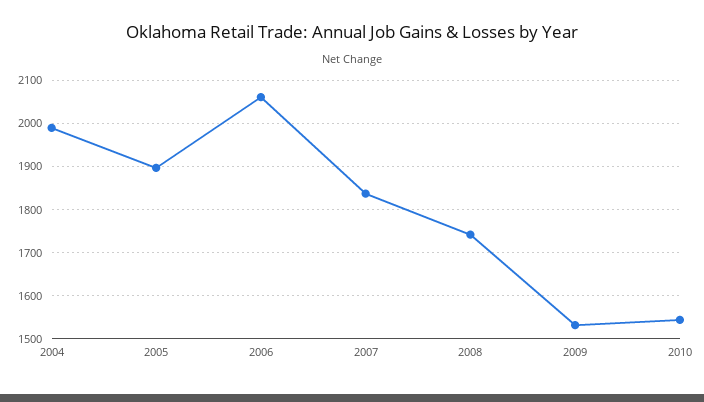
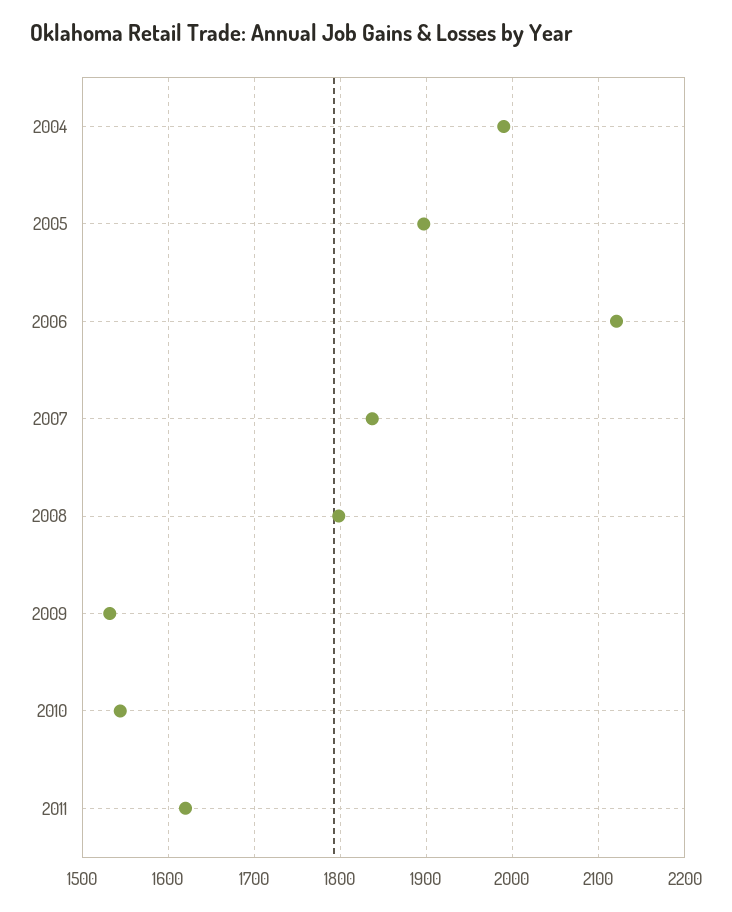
2006: 2060 -> 2120
2008: 1740 -> 1800
2011: none -> 1620

